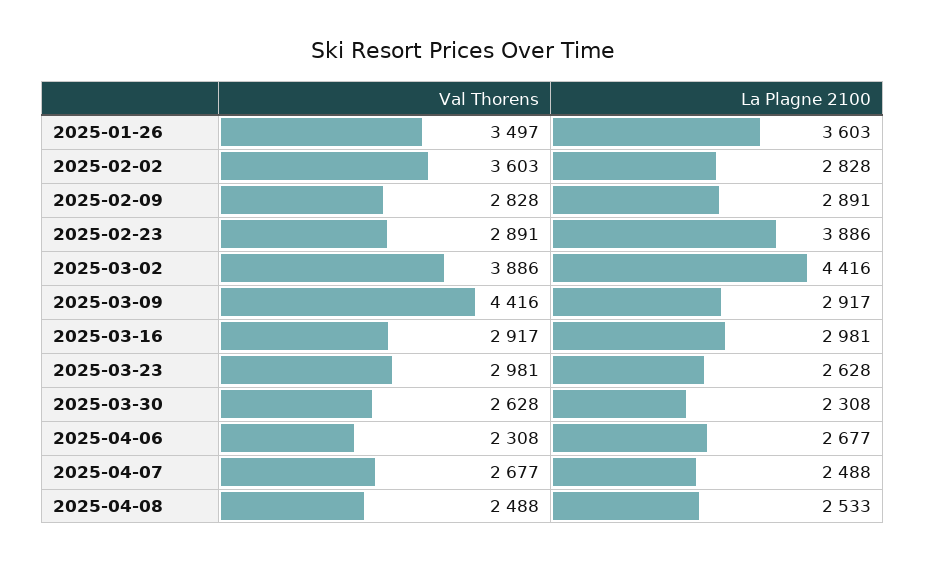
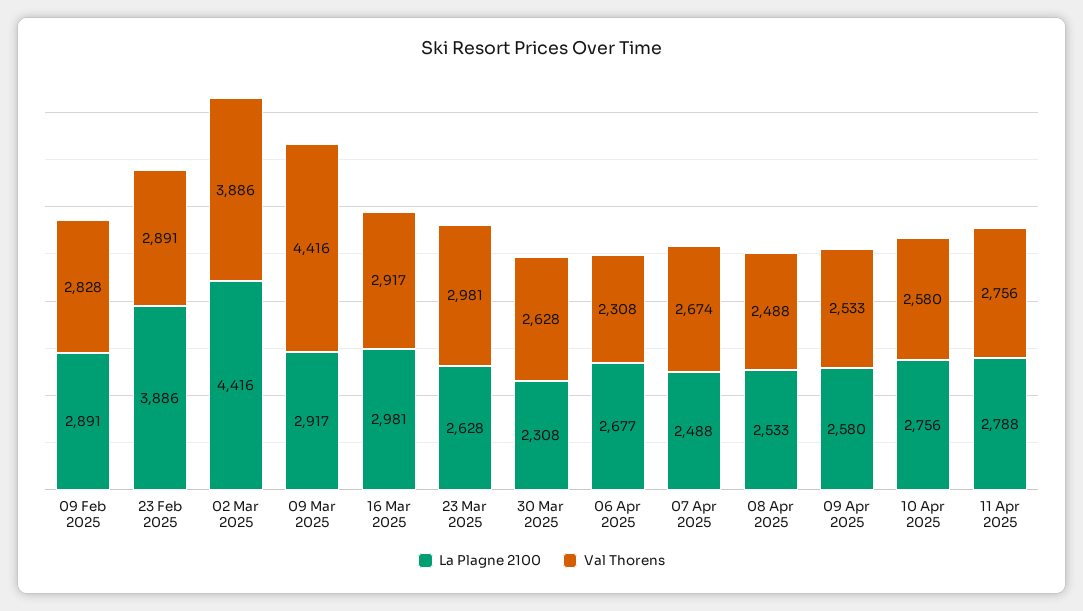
Val Thorens, 2025-01-26: 3497 -> none
La Plagne 2100, 2025-01-26: 3603 -> none
Val Thorens, 2025-02-02: 3603 -> none
La Plagne 2100, 2025-02-02: 2828 -> none
Val Thorens, 2025-04-07: 2677 -> 2674
La Plagne 2100, 09 Apr 2025: none -> 2580
Val Thorens, 09 Apr 2025: none -> 2533
La Plagne 2100, 10 Apr 2025: none -> 2756
Val Thorens, 10 Apr 2025: none -> 2580
La Plagne 2100, 11 Apr 2025: none -> 2788
Val Thorens, 11 Apr 2025: none -> 2756

